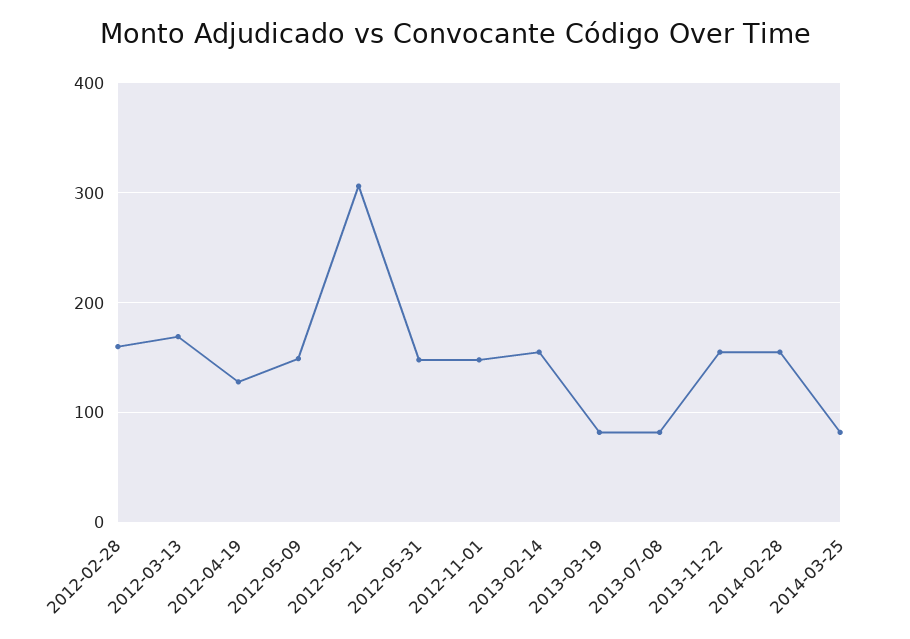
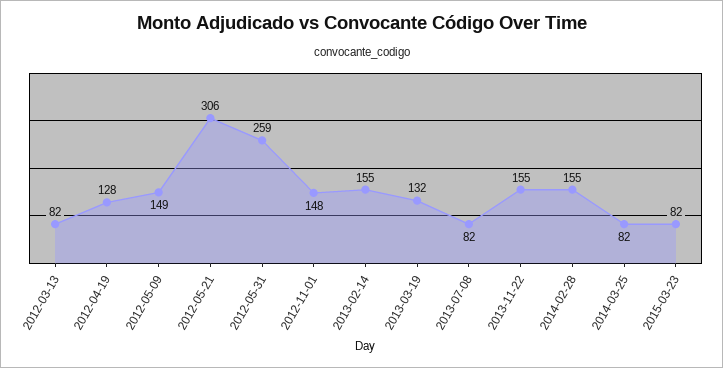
2012-02-28: 160 -> none
2012-03-13: 170 -> 82
2012-05-31: 150 -> 259
2013-03-19: 80 -> 132
2015-03-23: none -> 82

